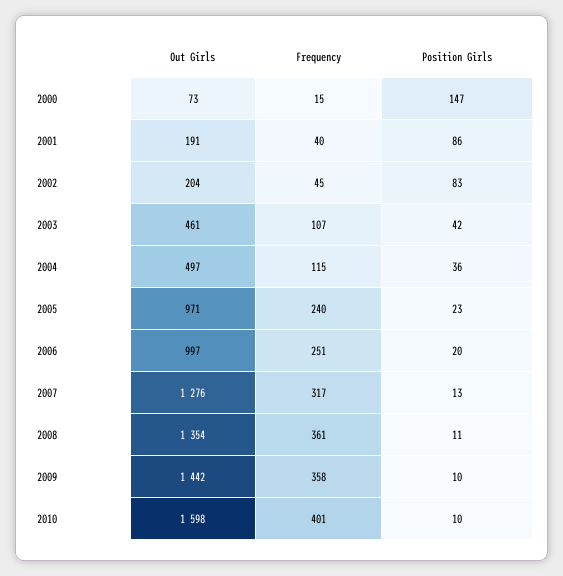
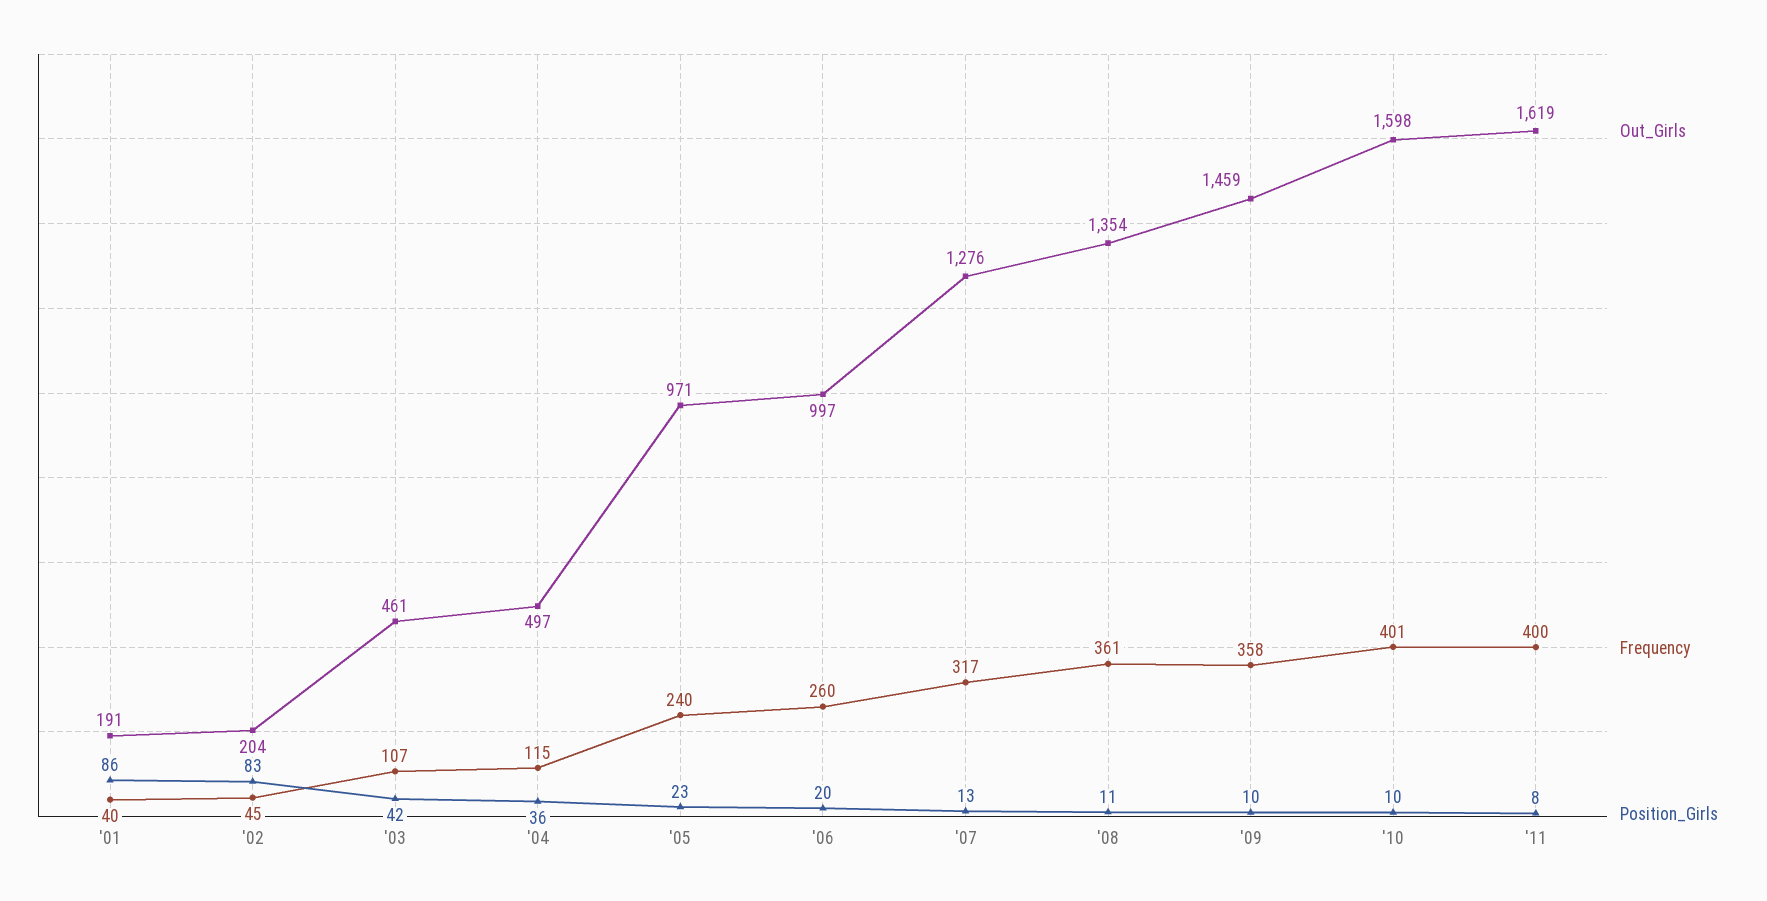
Out Girls, 2000: 73 -> none
Frequency, 2000: 15 -> none
Position Girls, 2000: 147 -> none
Frequency, 2006: 251 -> 260
Out Girls, 2009: 1442 -> 1459
Out Girls, '11: none -> 1619
Frequency, '11: none -> 400
Position Girls, '11: none -> 8

